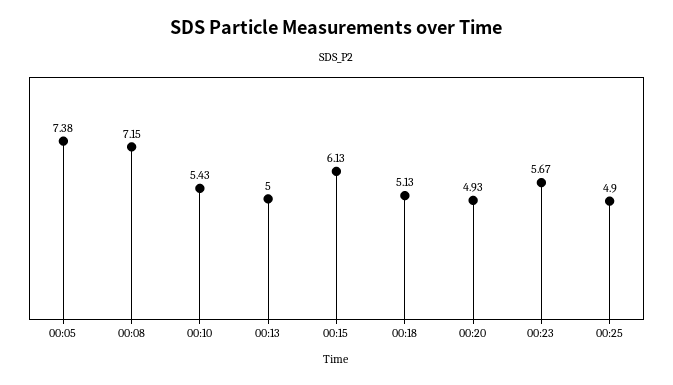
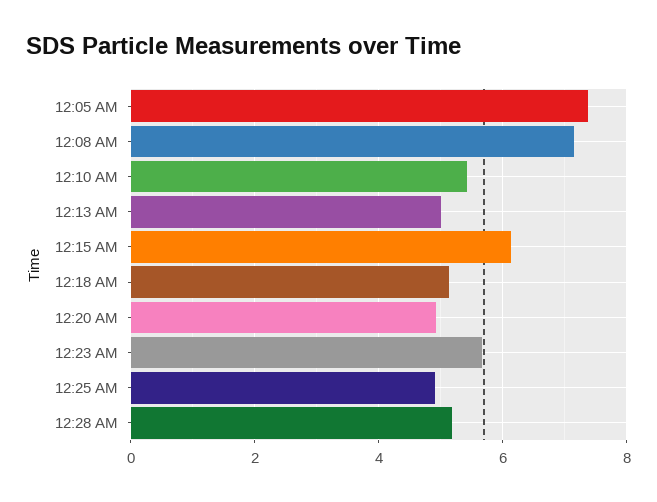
12:28 AM: none -> 5.2

